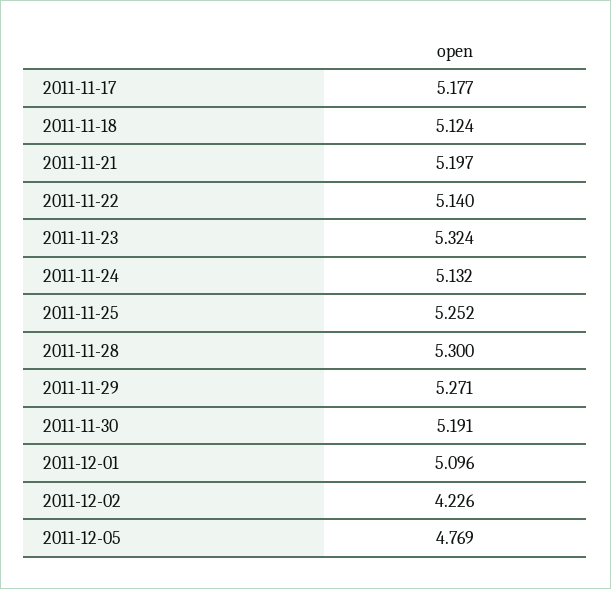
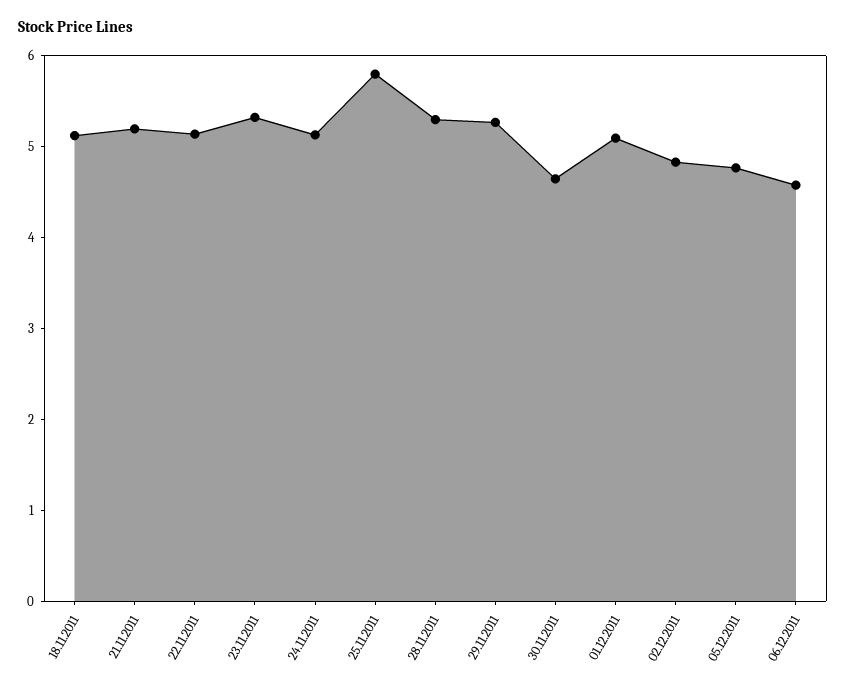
2011-11-17: 5.177 -> none
2011-11-25: 5.252 -> 5.8
2011-11-30: 5.191 -> 4.6
2011-12-02: 4.226 -> 4.8
06.12.2011: none -> 4.6

